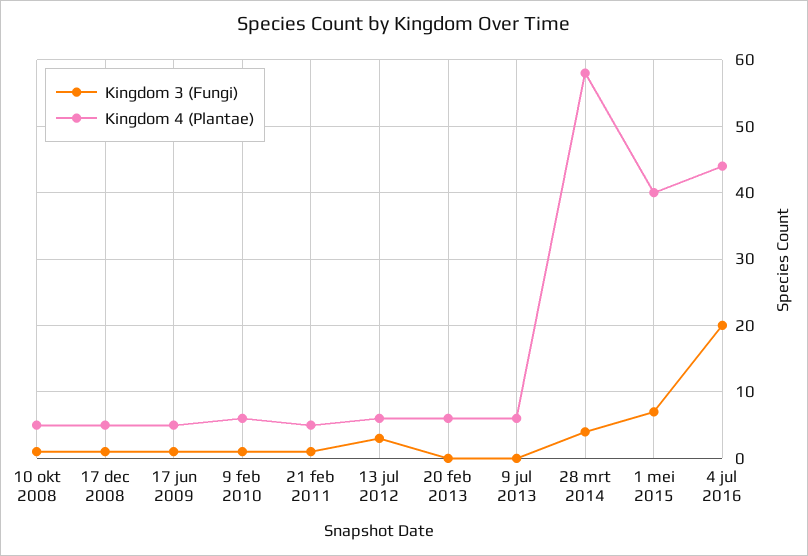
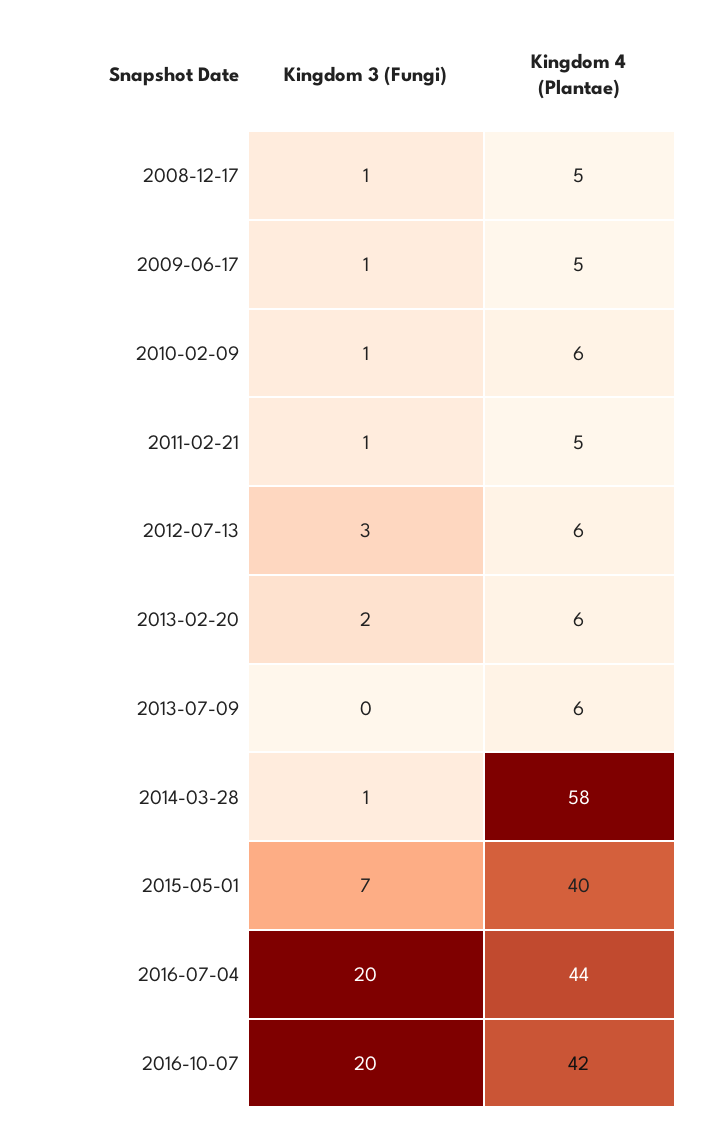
Kingdom 3 (Fungi), 10 okt 2008: 1 -> none
Kingdom 4 (Plantae), 10 okt 2008: 5 -> none
Kingdom 3 (Fungi), 20 feb 2013: 0 -> 2
Kingdom 3 (Fungi), 28 mrt 2014: 4 -> 1
Kingdom 3 (Fungi), 2016-10-07: none -> 20
Kingdom 4 (Plantae), 2016-10-07: none -> 42

